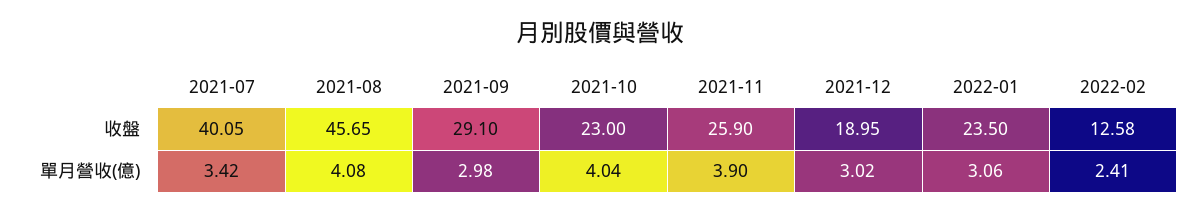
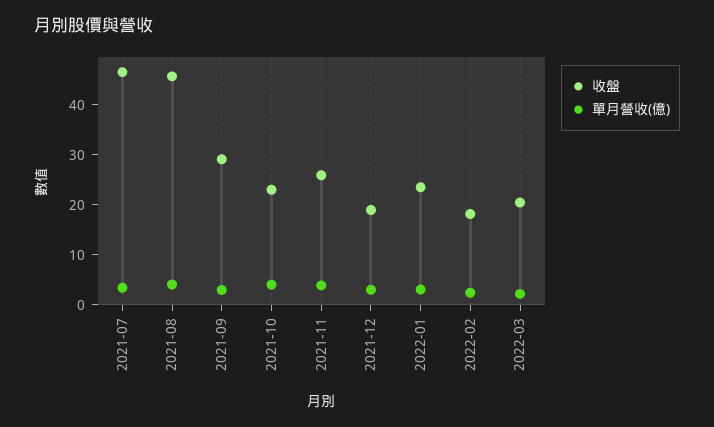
收盤, 2021-07: 40.05 -> 46
收盤, 2022-02: 12.58 -> 18
收盤, 2022-03: none -> 20
單月營收(億), 2022-03: none -> 2

